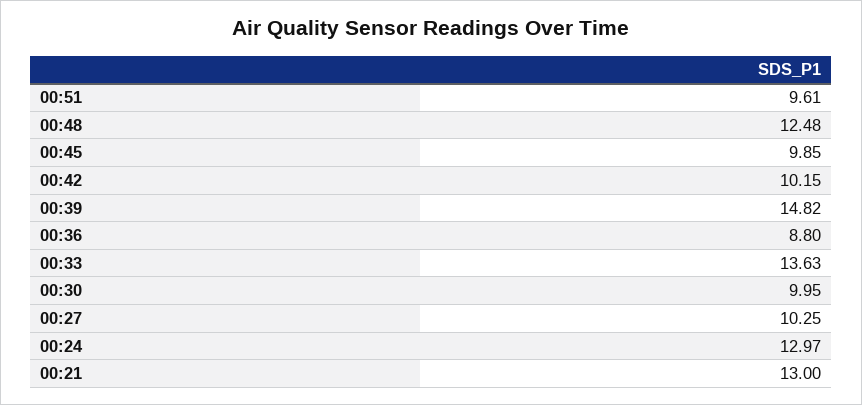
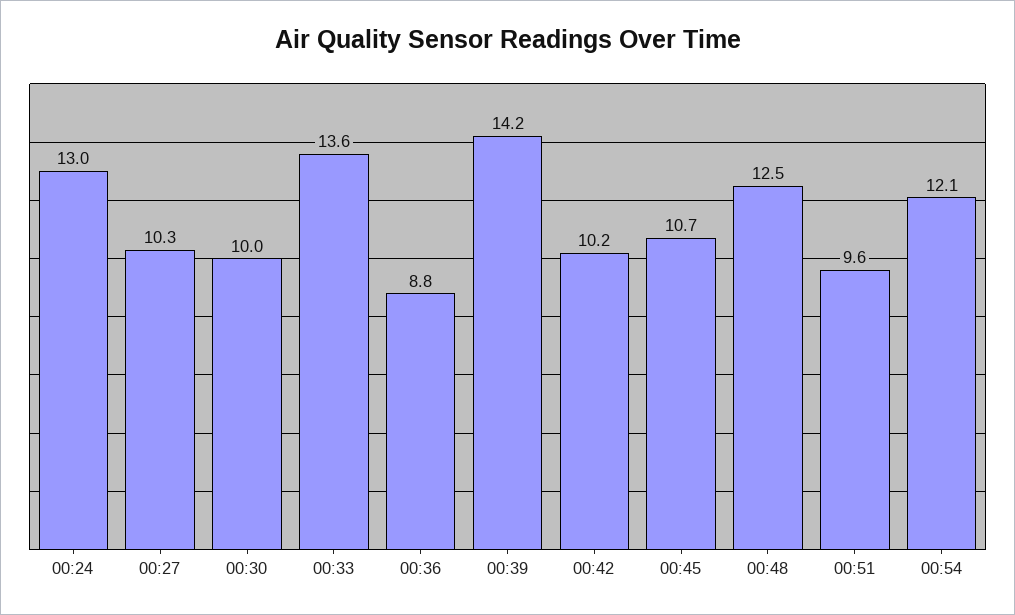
00:45: 9.85 -> 10.7
00:39: 14.82 -> 14.2
00:21: 13 -> none
00:54: none -> 12.1

